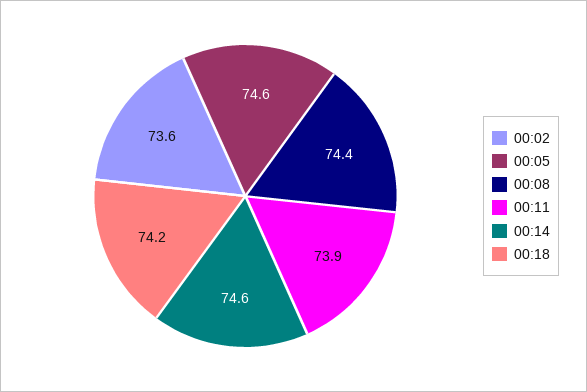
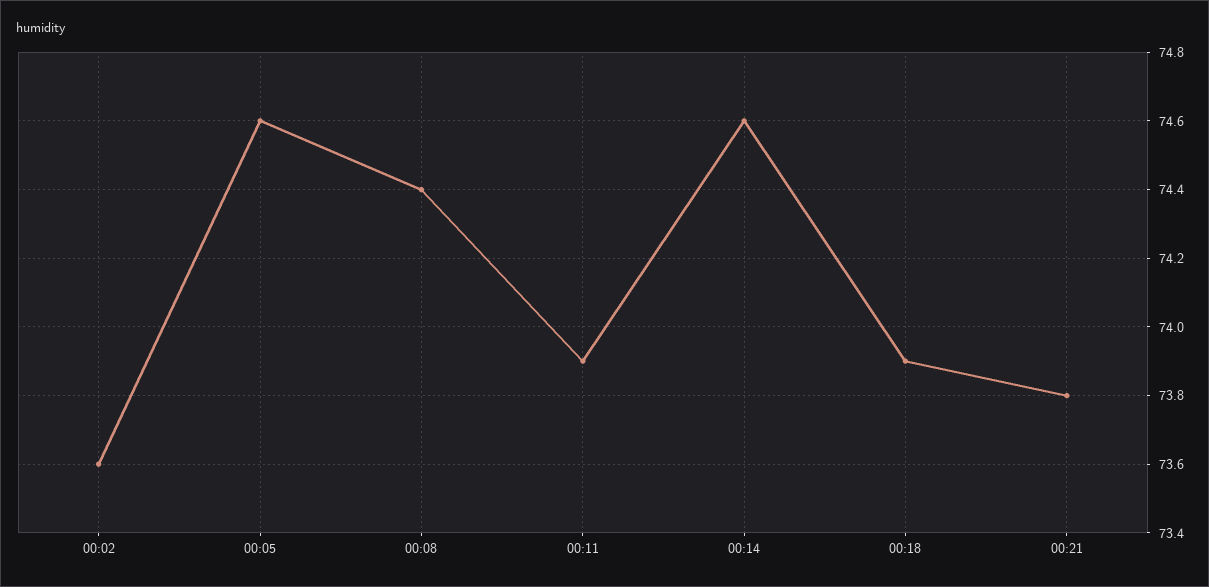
00:18: 74.2 -> 73.9
00:21: none -> 73.8

